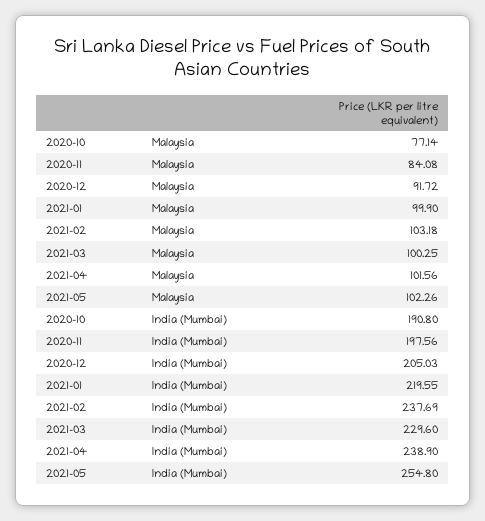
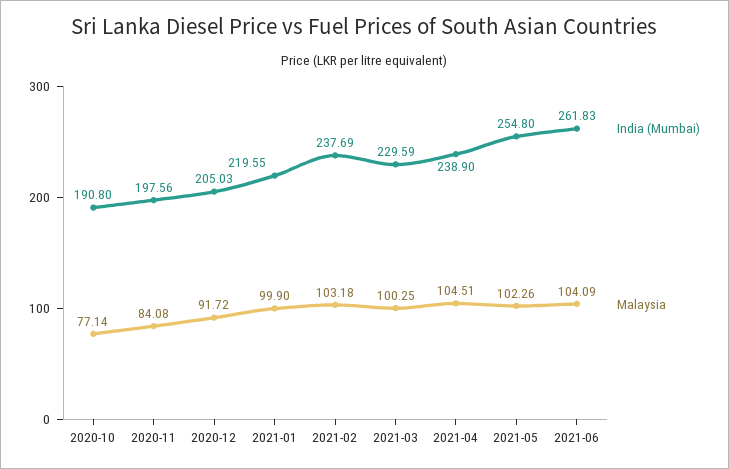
Malaysia, 2021-04: 101.56 -> 104.51
India (Mumbai), 2021-03: 229.6 -> 229.59
India (Mumbai), 2021-06: none -> 261.83
Malaysia, 2021-06: none -> 104.09

